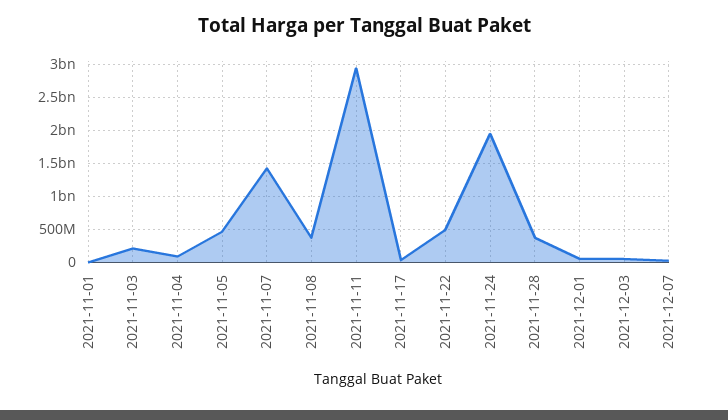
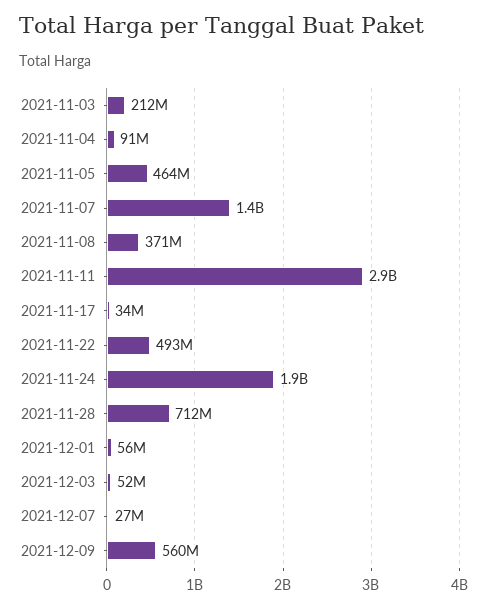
2021-11-01: 0 -> none
2021-11-28: 400000000 -> 712000000
2021-12-09: none -> 560000000

